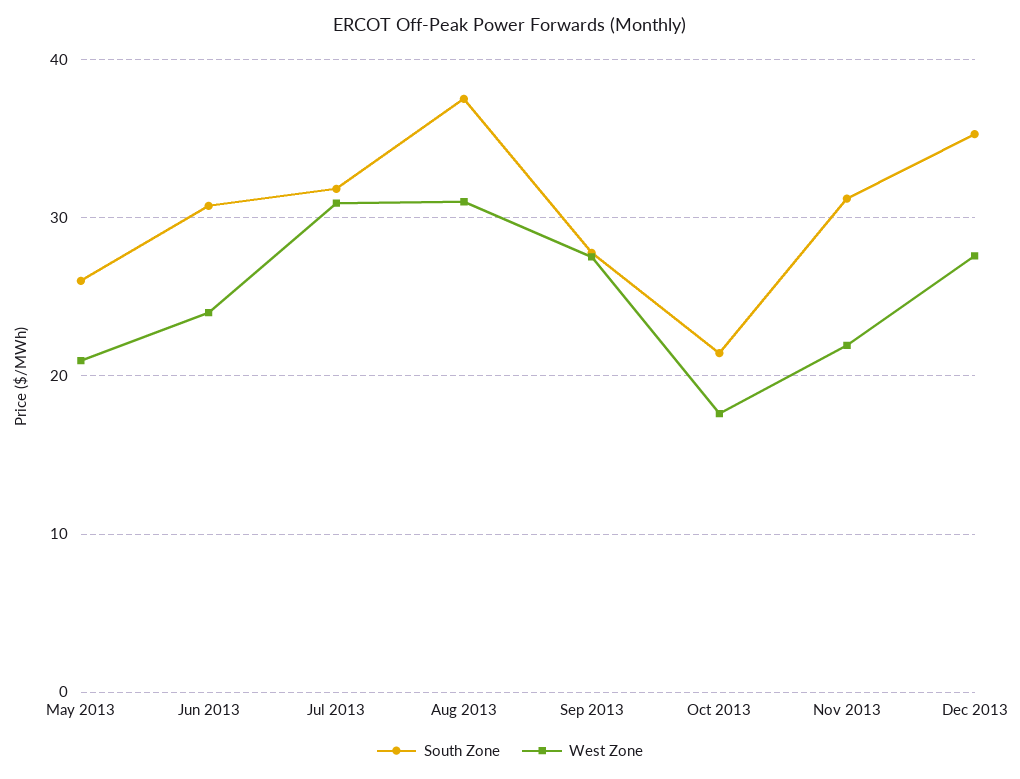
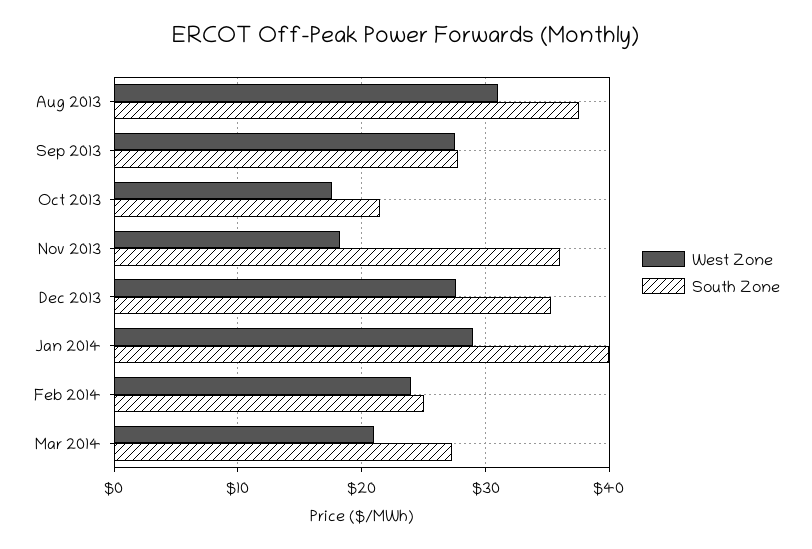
South Zone, May 2013: 26 -> none
West Zone, May 2013: 21 -> none
South Zone, Jun 2013: 31 -> none
West Zone, Jun 2013: 24 -> none
South Zone, Jul 2013: 32 -> none
West Zone, Jul 2013: 31 -> none
South Zone, Nov 2013: 31 -> 36
West Zone, Nov 2013: 22 -> 18
West Zone, Jan 2014: none -> 29
South Zone, Jan 2014: none -> 40
West Zone, Feb 2014: none -> 24
South Zone, Feb 2014: none -> 25
West Zone, Mar 2014: none -> 21
South Zone, Mar 2014: none -> 27

